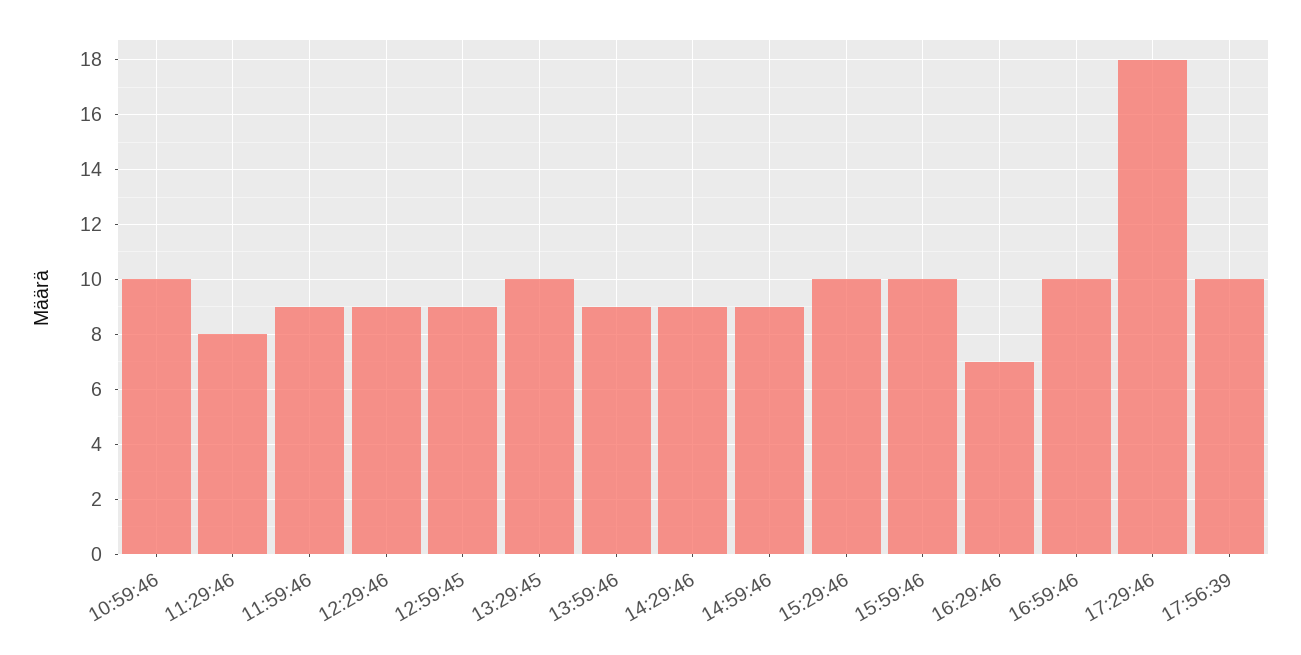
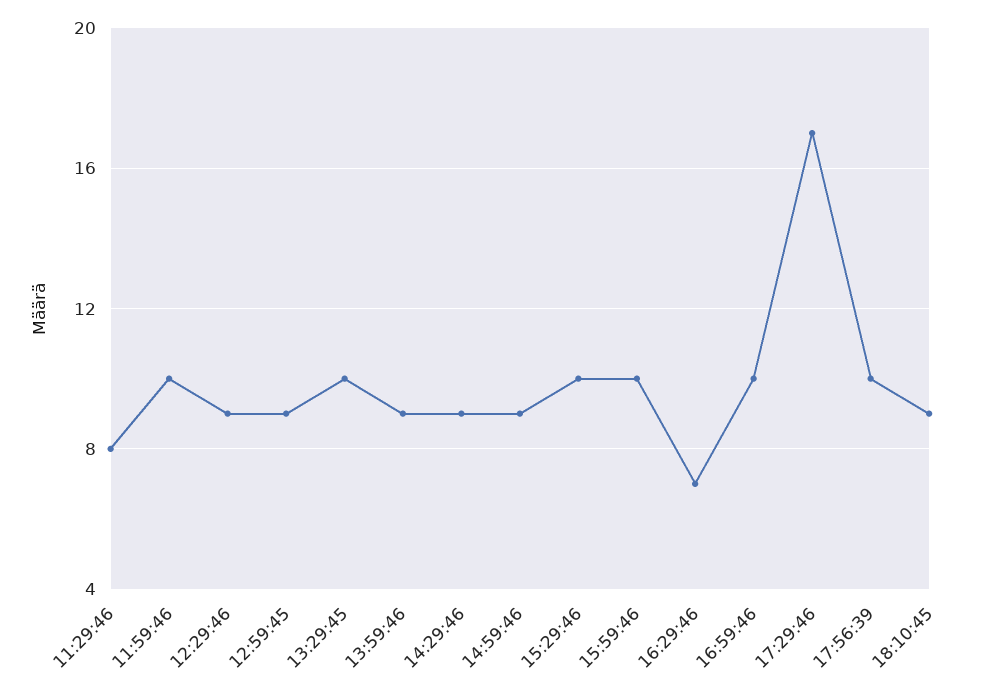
10:59:46: 10 -> none
11:59:46: 9 -> 10
17:29:46: 18 -> 17
18:10:45: none -> 9

